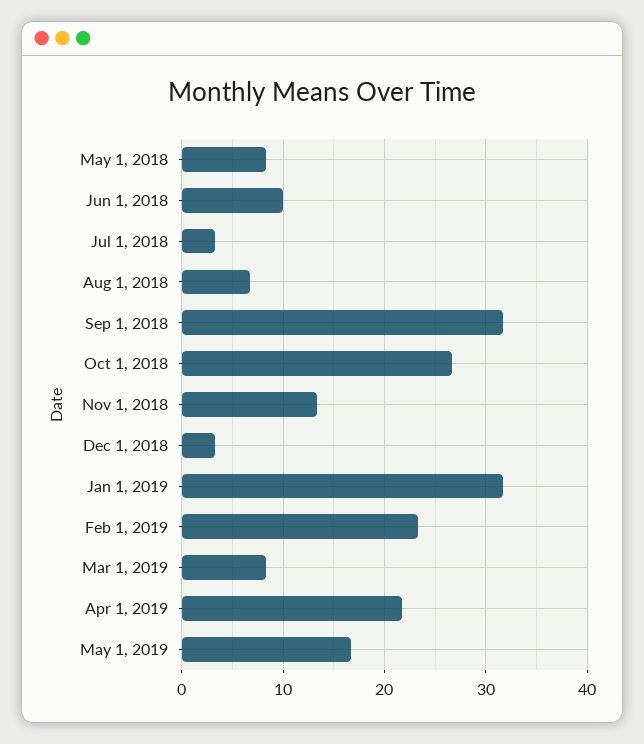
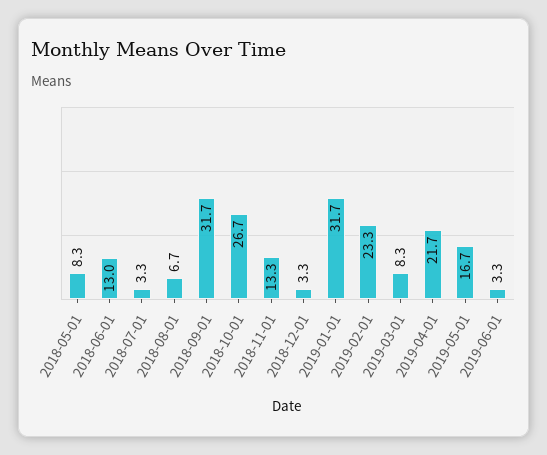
Jun 1, 2018: 10 -> 13
2019-06-01: none -> 3.3

